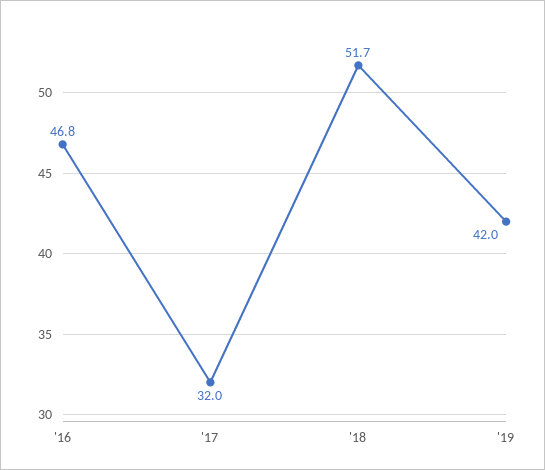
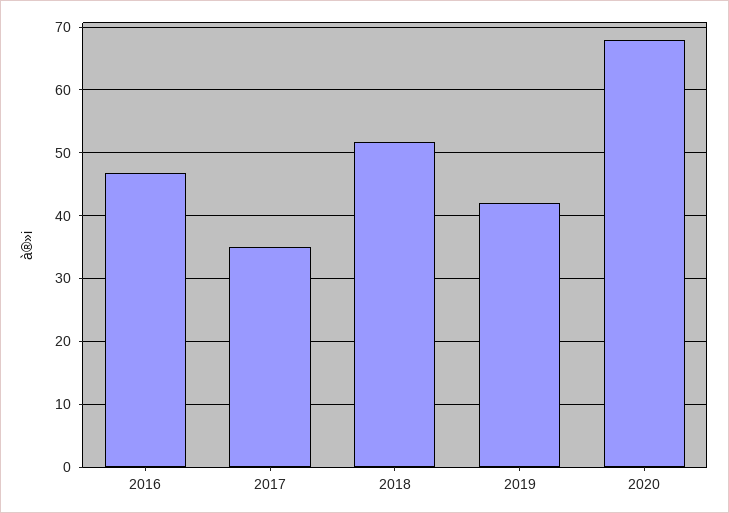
'17: 32 -> 35
2020: none -> 68

